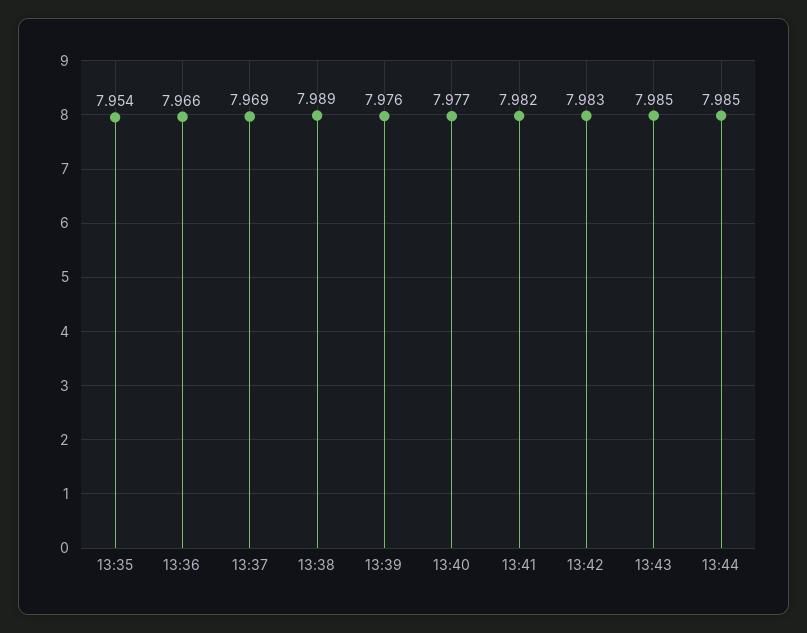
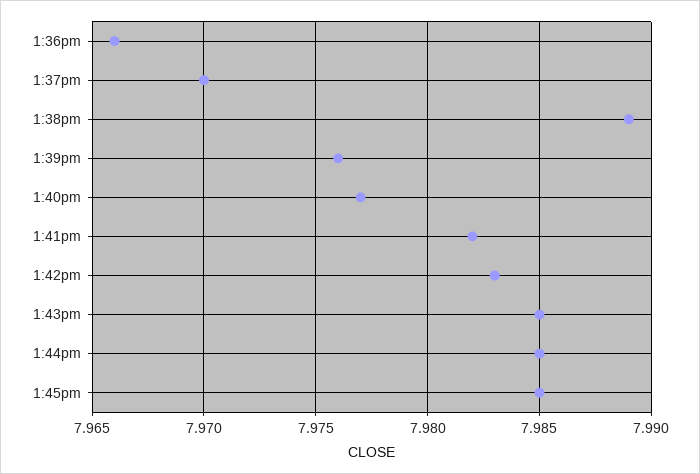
13:35: 7.954 -> none
13:37: 7.969 -> 7.97
1:45pm: none -> 7.985

